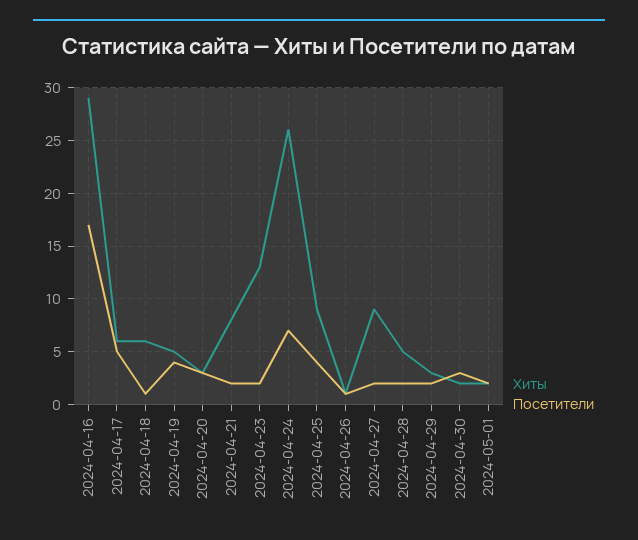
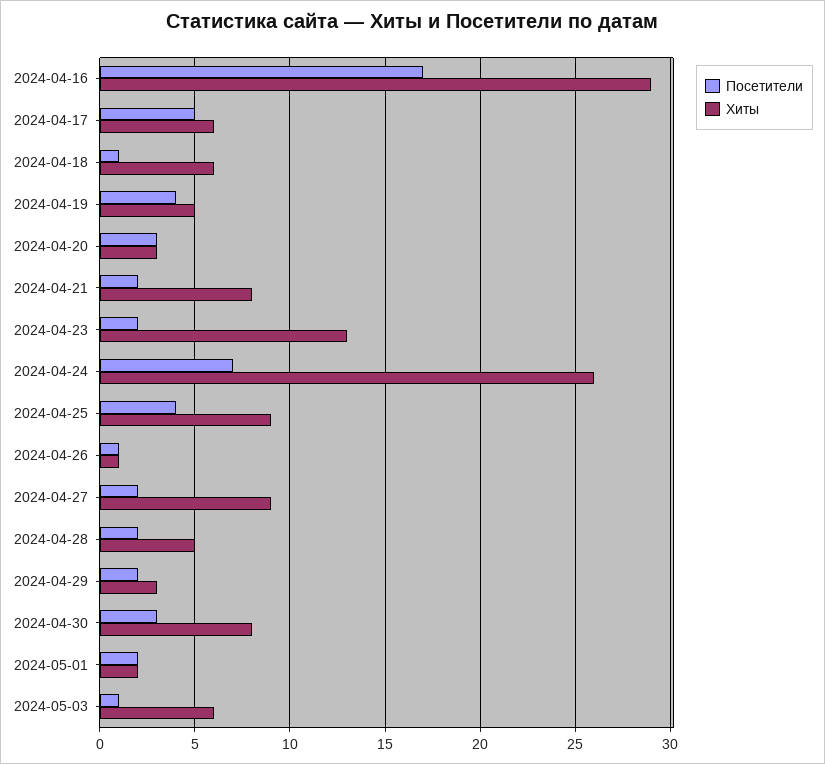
Хиты, 2024-04-30: 2 -> 8
Посетители, 2024-05-03: none -> 1
Хиты, 2024-05-03: none -> 6

